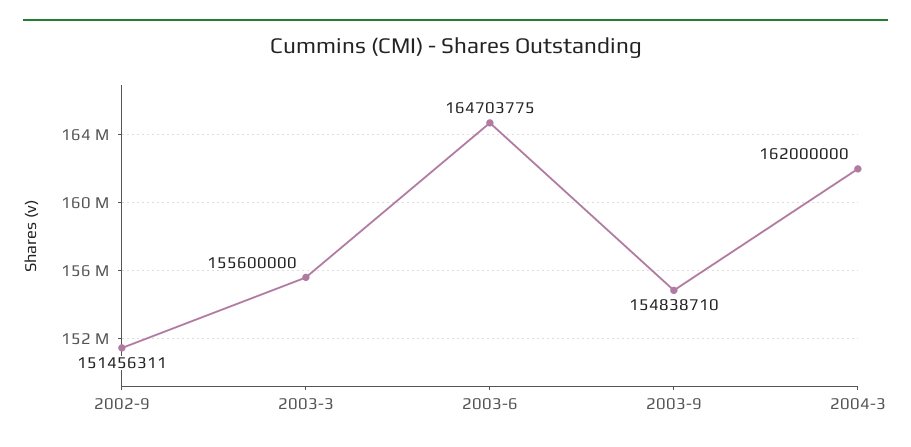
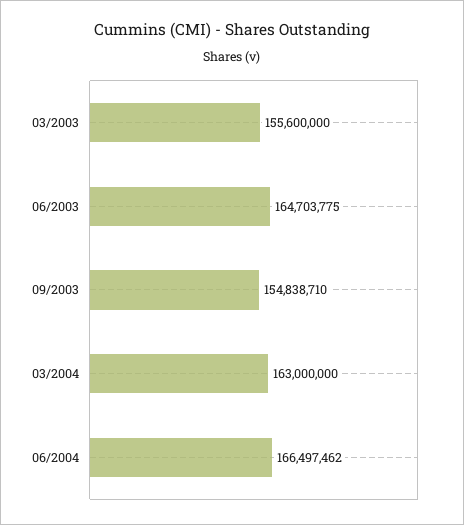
2002-9: 151456311 -> none
2004-3: 162000000 -> 163000000
06/2004: none -> 166497462

